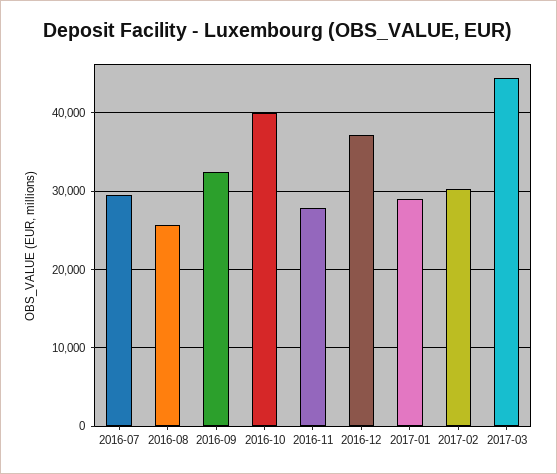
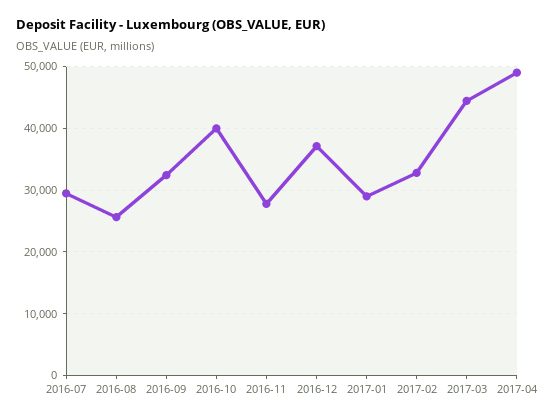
2017-02: 30000 -> 33000
2017-04: none -> 49000

